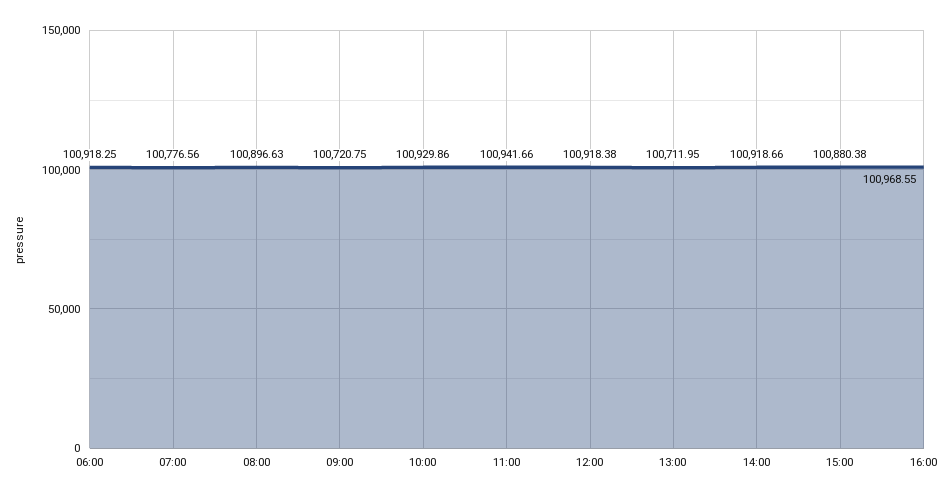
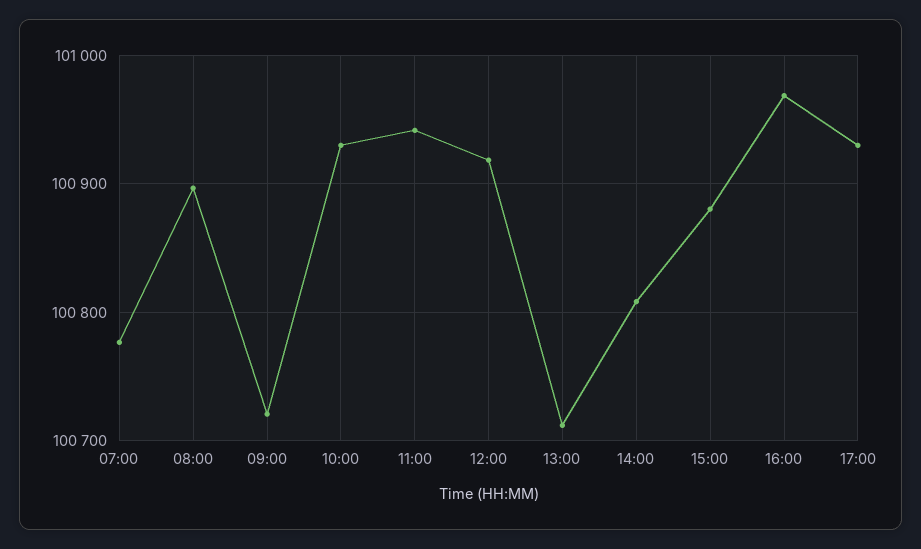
06:00: 100918.25 -> none
14:00: 100918.66 -> 100810
17:00: none -> 100930

